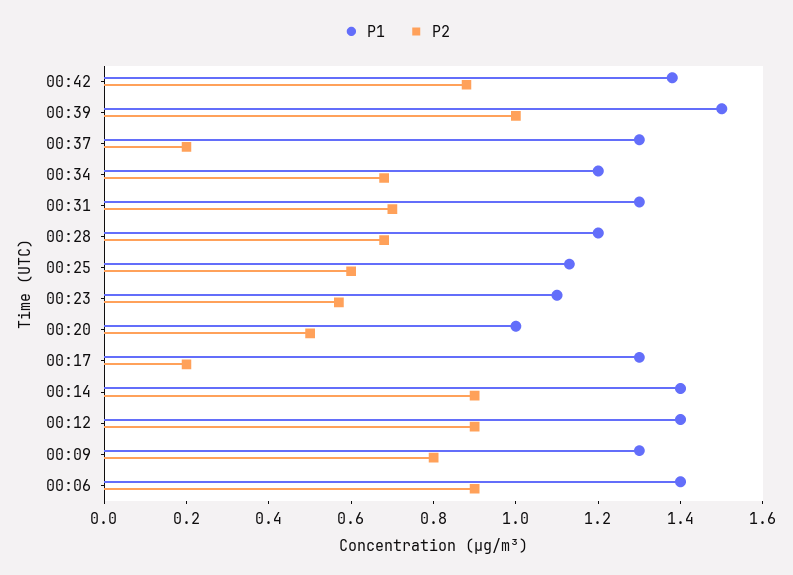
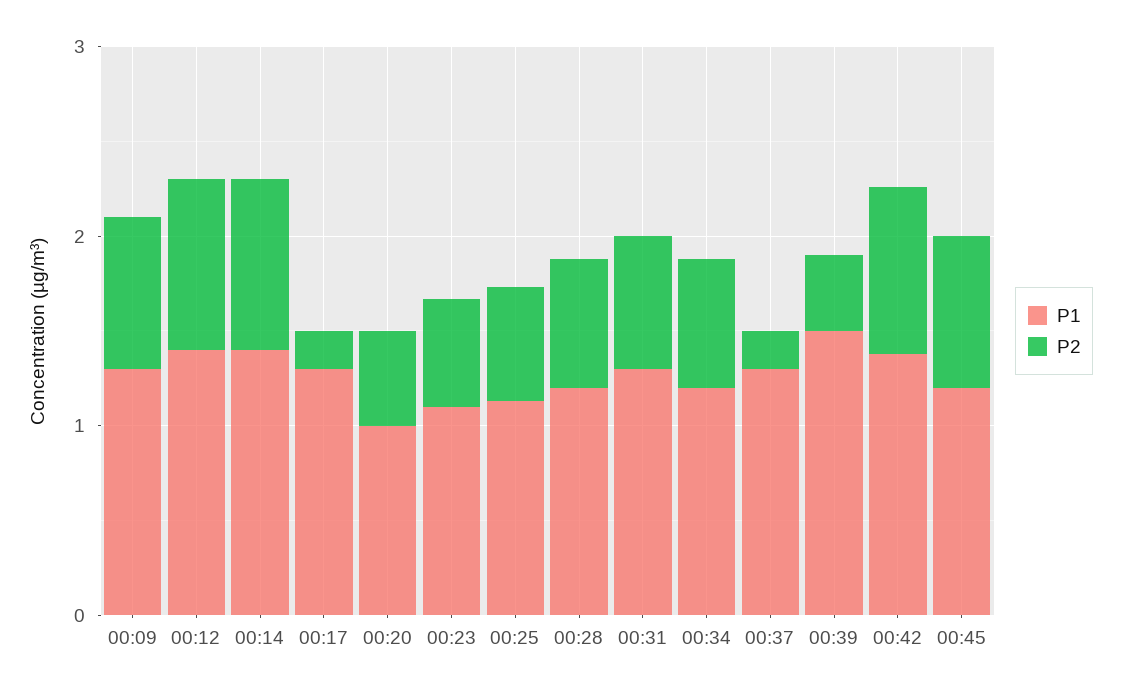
P2, 00:39: 1 -> 0.4
P1, 00:06: 1.4 -> none
P2, 00:06: 0.9 -> none
P1, 00:45: none -> 1.2
P2, 00:45: none -> 0.8

